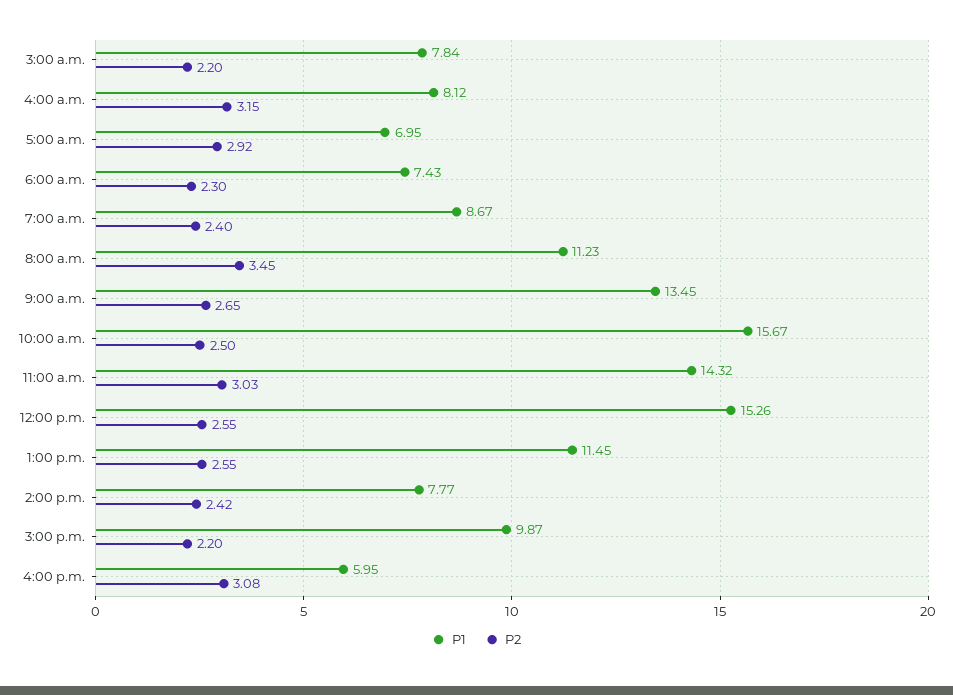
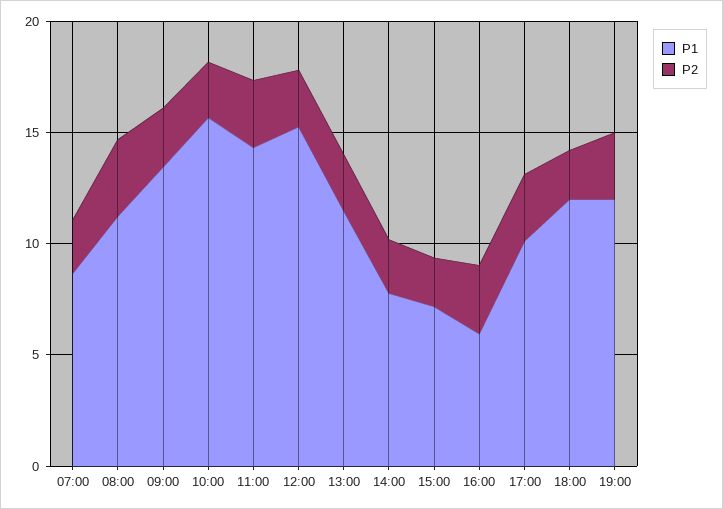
P1, 3:00 a.m.: 7.84 -> none
P2, 3:00 a.m.: 2.2 -> none
P1, 4:00 a.m.: 8.12 -> none
P2, 4:00 a.m.: 3.15 -> none
P1, 5:00 a.m.: 6.95 -> none
P2, 5:00 a.m.: 2.92 -> none
P1, 6:00 a.m.: 7.43 -> none
P2, 6:00 a.m.: 2.3 -> none
P1, 3:00 p.m.: 9.87 -> 7
P1, 17:00: none -> 10
P2, 17:00: none -> 3
P1, 18:00: none -> 12
P2, 18:00: none -> 2
P1, 19:00: none -> 12
P2, 19:00: none -> 3

